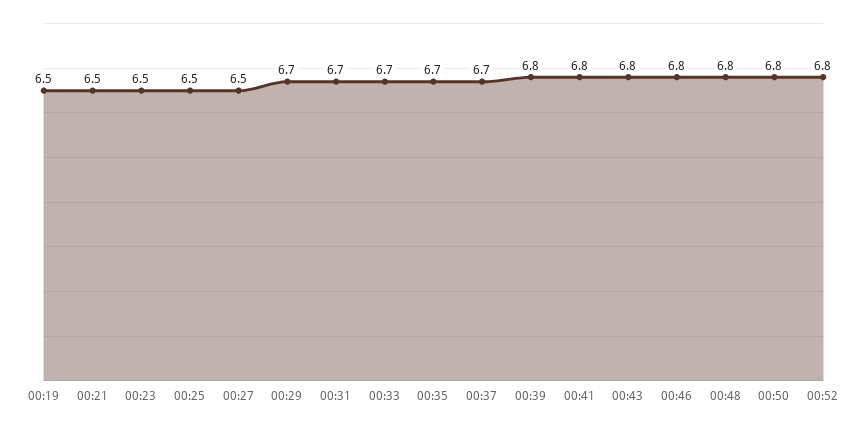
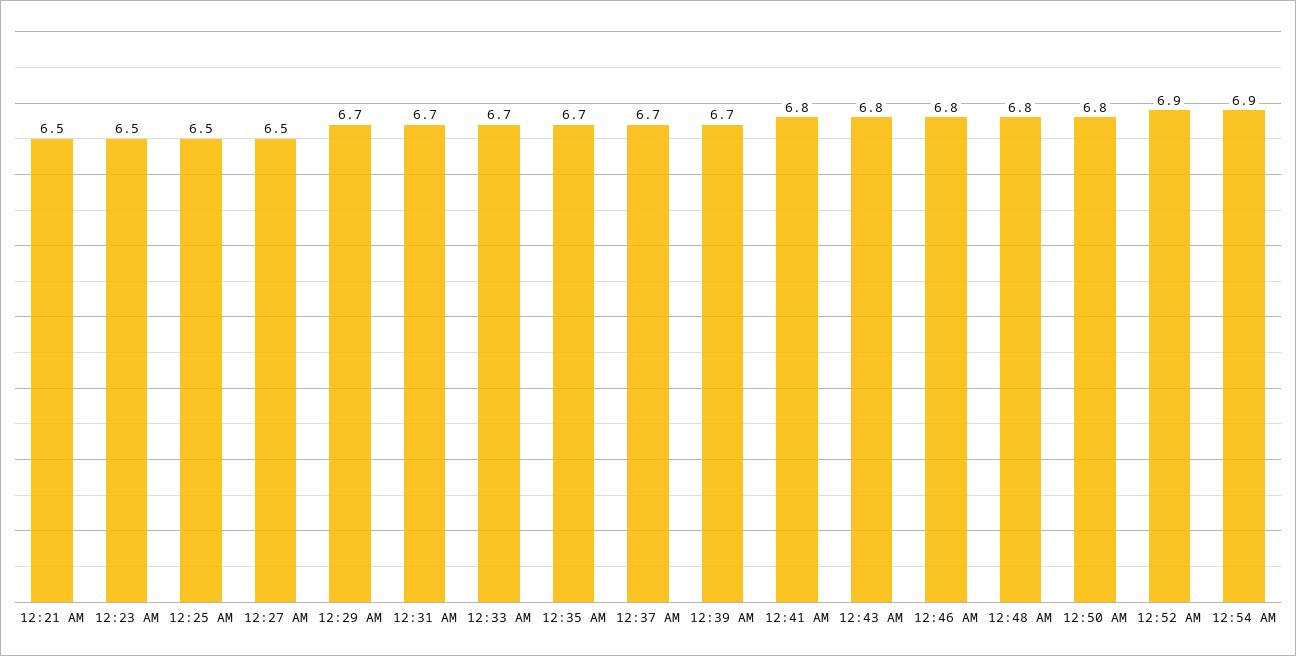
00:19: 6.5 -> none
00:39: 6.8 -> 6.7
00:52: 6.8 -> 6.9
12:54 AM: none -> 6.9

